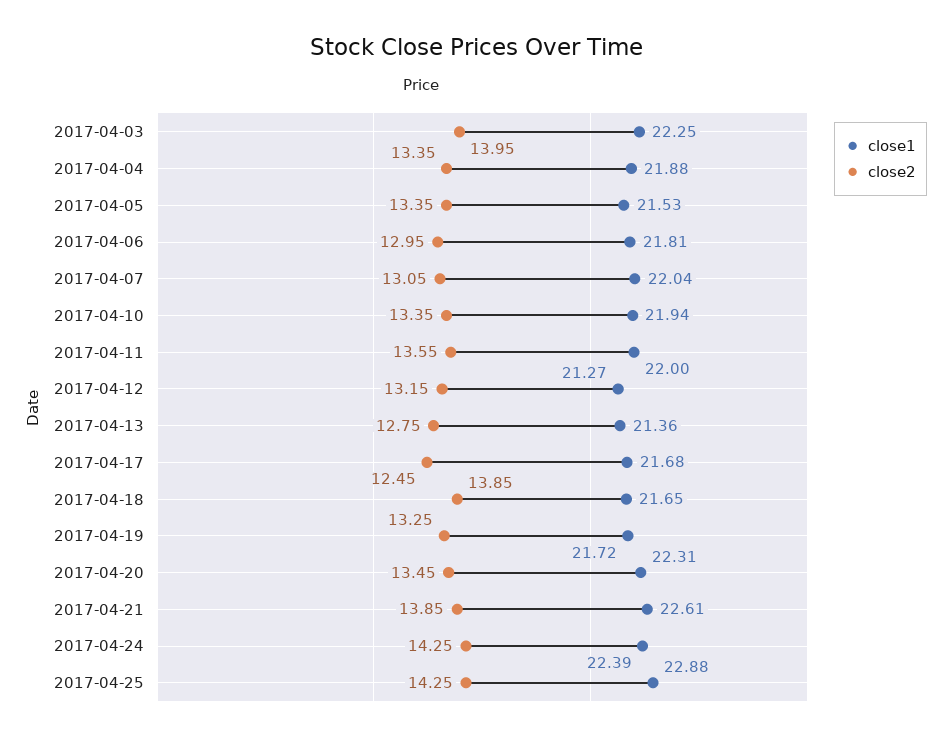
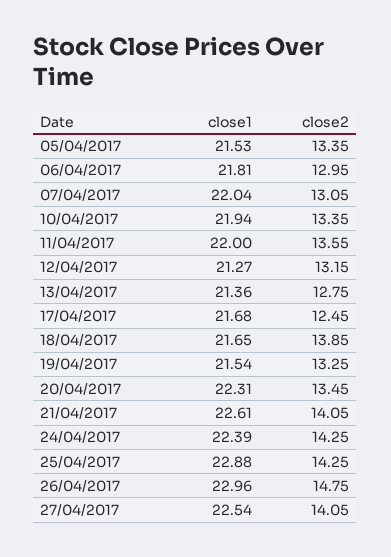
close1, 2017-04-03: 22.25 -> none
close2, 2017-04-03: 13.95 -> none
close1, 2017-04-04: 21.88 -> none
close2, 2017-04-04: 13.35 -> none
close1, 2017-04-19: 21.72 -> 21.54
close2, 2017-04-21: 13.85 -> 14.05
close1, 26/04/2017: none -> 22.96
close2, 26/04/2017: none -> 14.75
close1, 27/04/2017: none -> 22.54
close2, 27/04/2017: none -> 14.05

